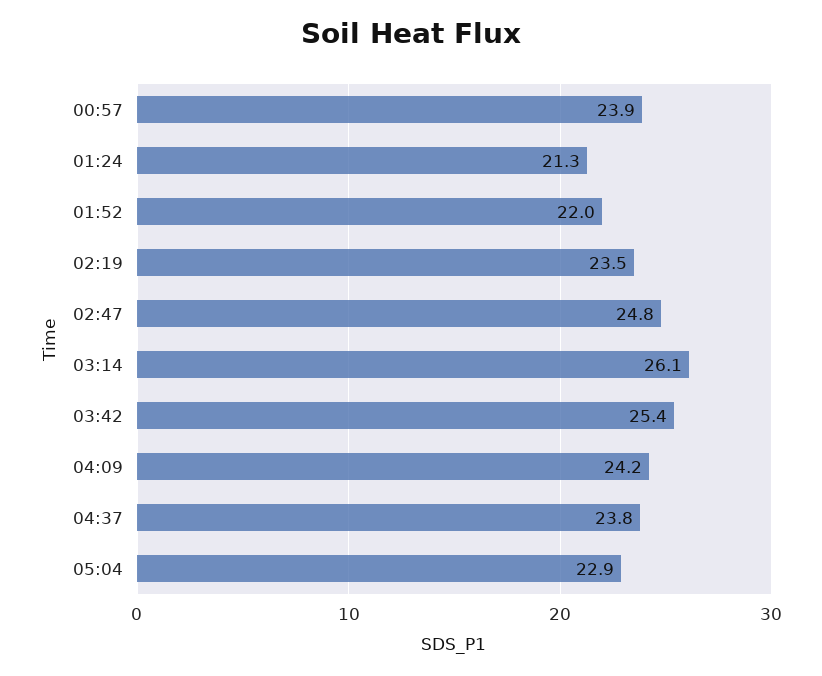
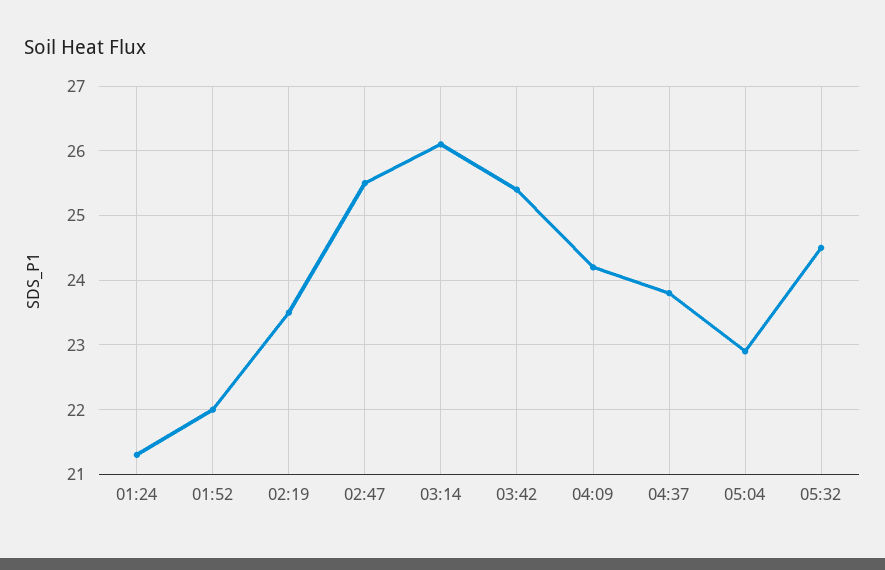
00:57: 23.9 -> none
02:47: 24.8 -> 25.5
05:32: none -> 24.5

